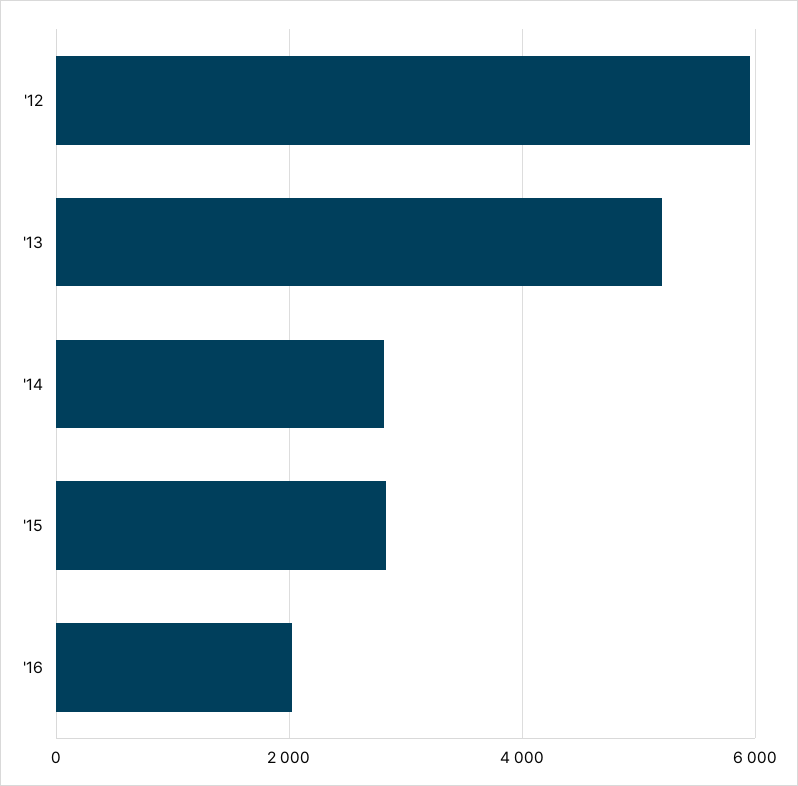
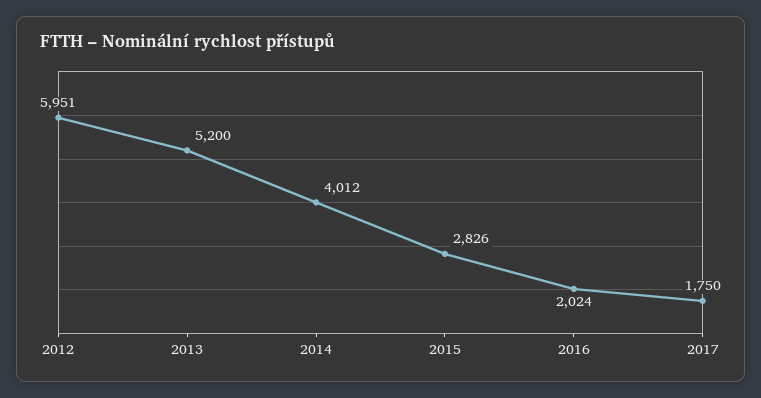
'14: 2800 -> 4012
2017: none -> 1750

